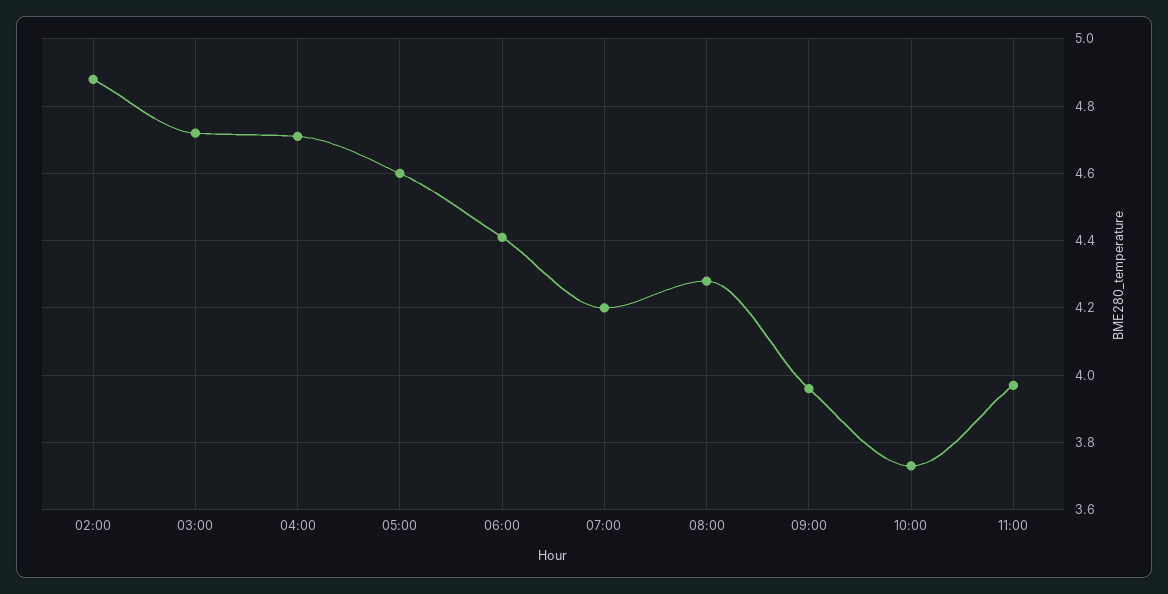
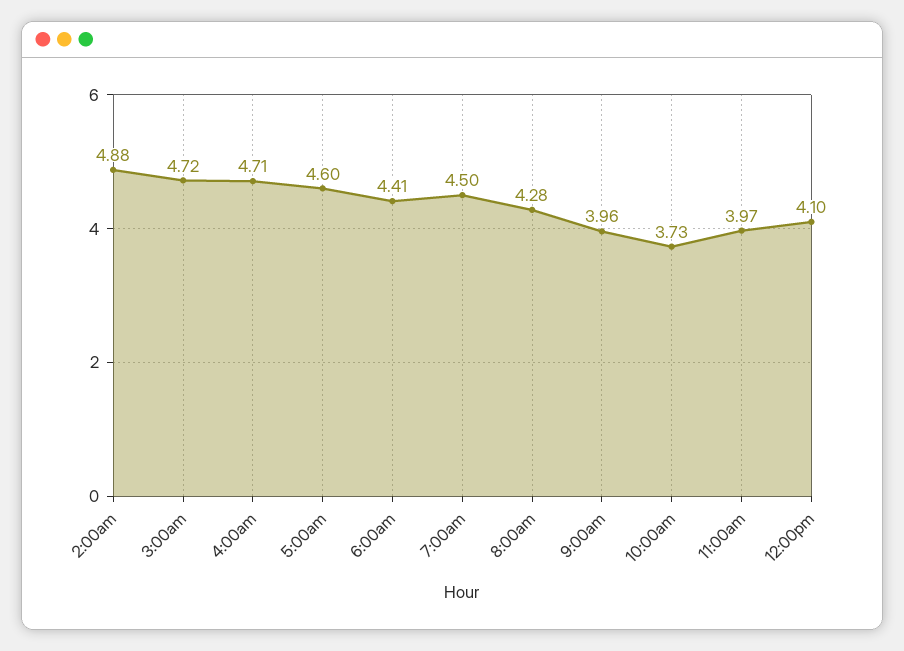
07:00: 4.2 -> 4.5
12:00pm: none -> 4.1

